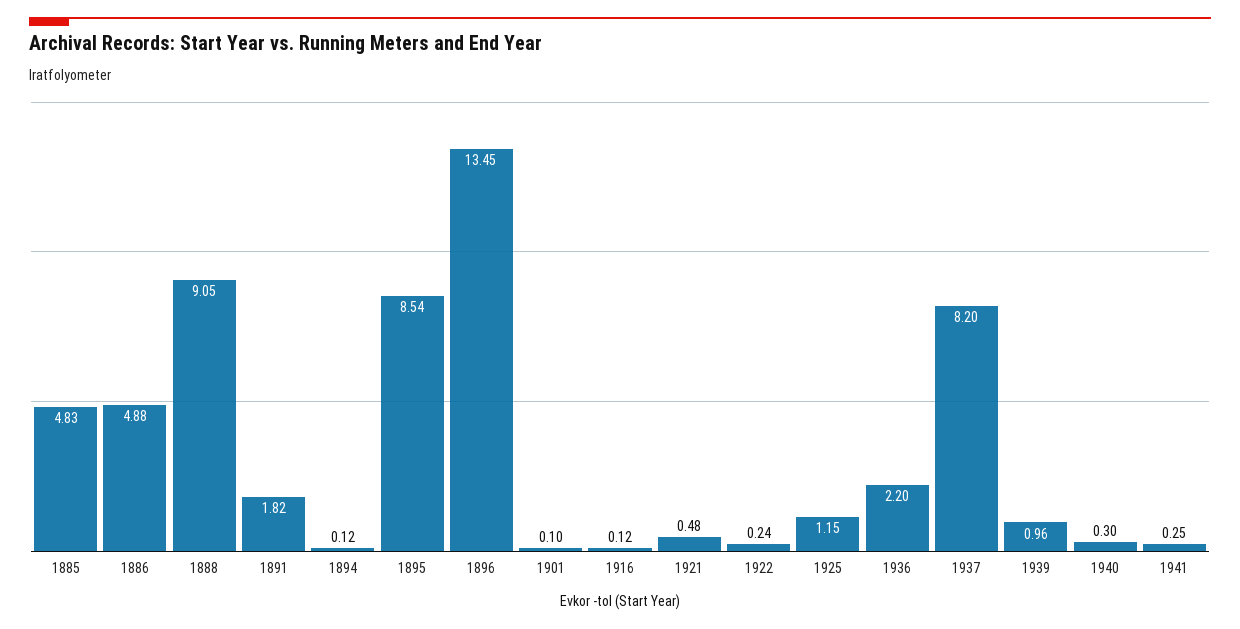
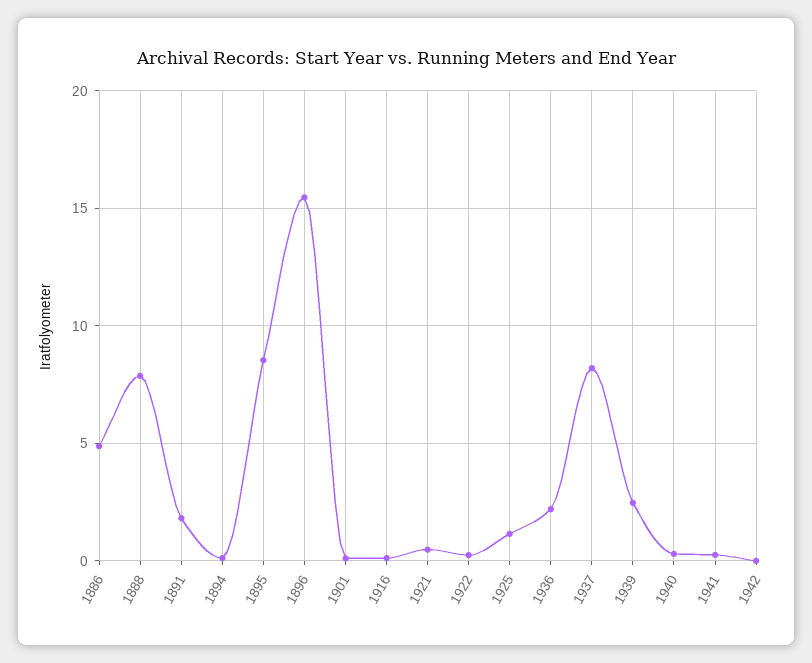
1885: 4.83 -> none
1888: 9.05 -> 8
1896: 13.45 -> 15.5
1939: 0.96 -> 2.5
1942: none -> 0

